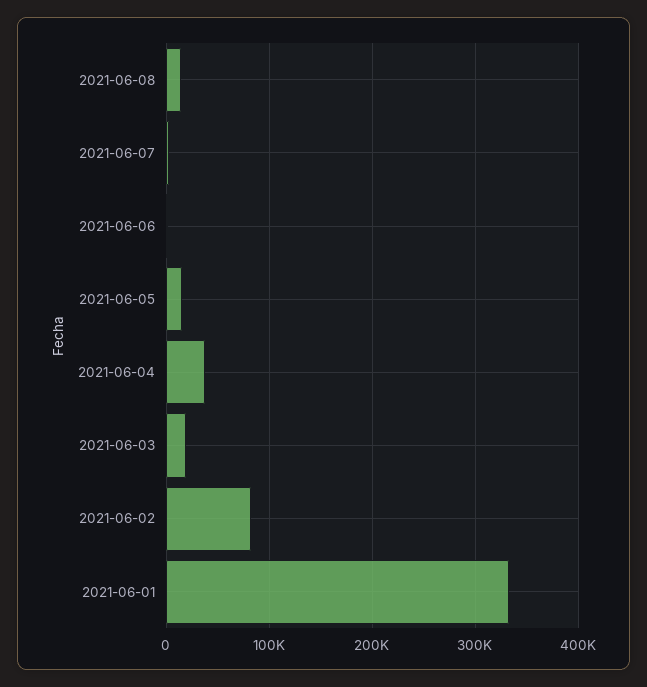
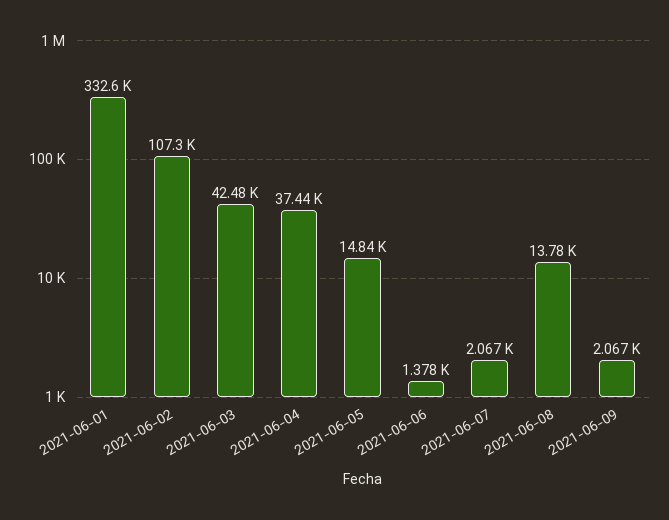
2021-06-03: 20000 -> 42480
2021-06-02: 80000 -> 107300
2021-06-09: none -> 2067

